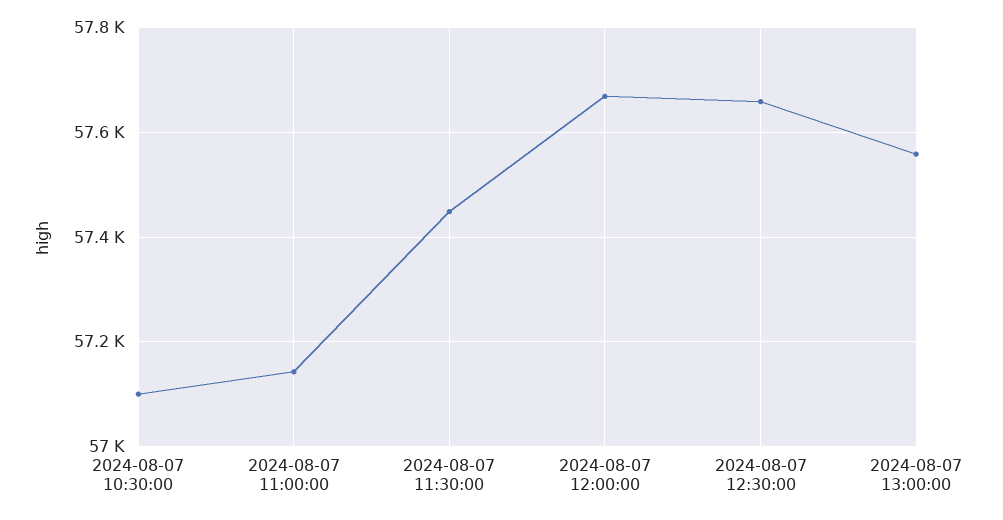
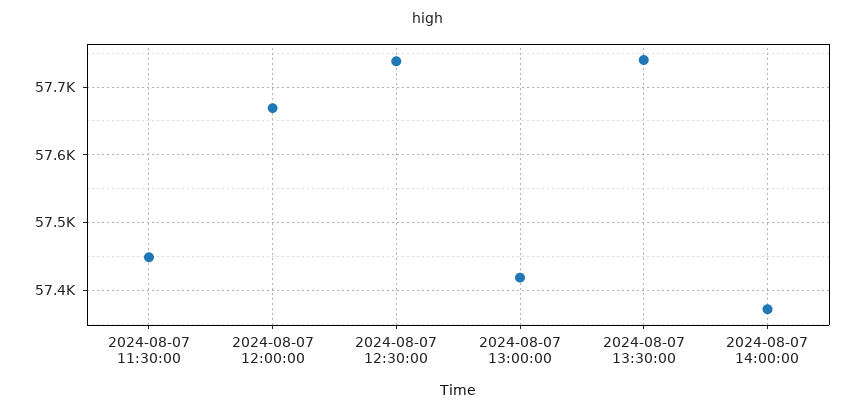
2024-08-07 10:30:00: 57100 -> none
2024-08-07 11:00:00: 57140 -> none
2024-08-07 12:30:00: 57660 -> 57740
2024-08-07 13:00:00: 57560 -> 57420
2024-08-07 13:30:00: none -> 57740
2024-08-07 14:00:00: none -> 57370

